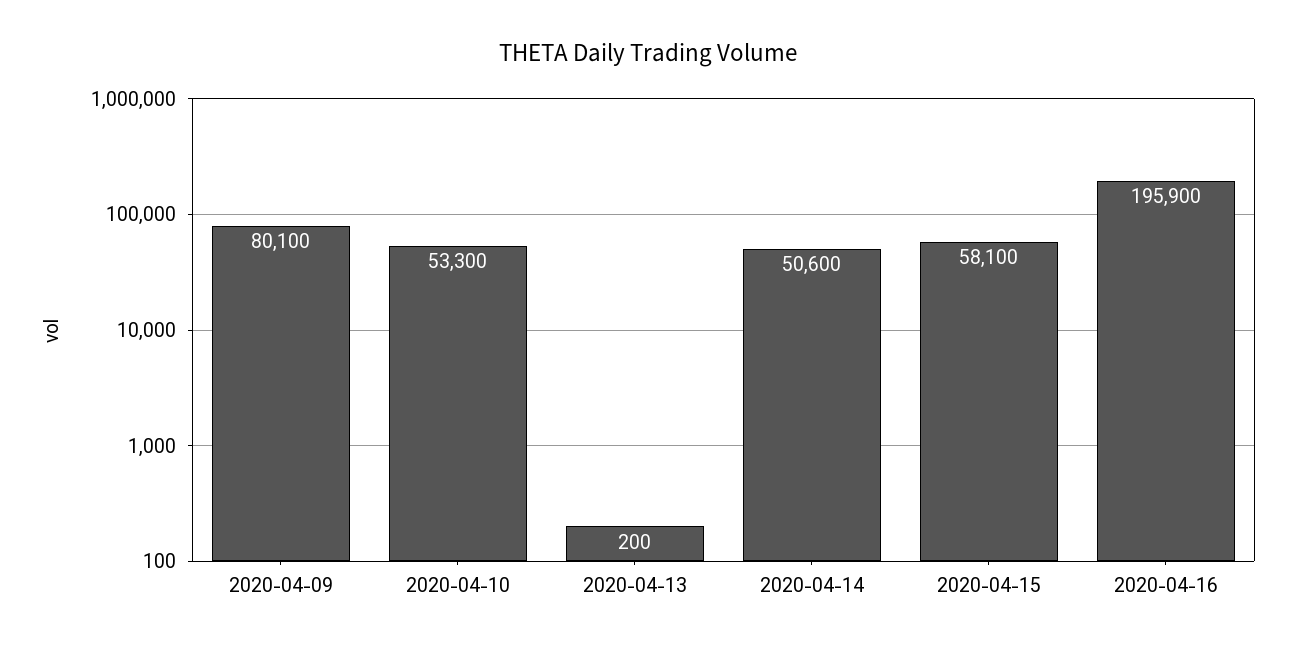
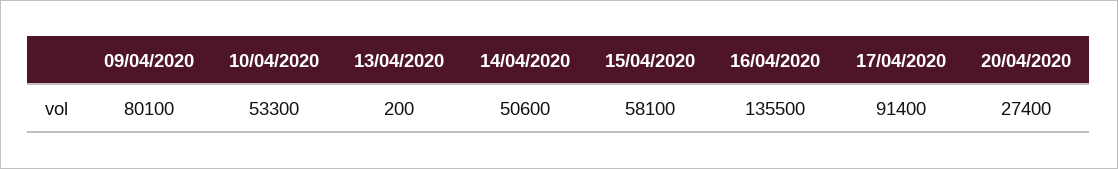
2020-04-16: 195900 -> 135500
17/04/2020: none -> 91400
20/04/2020: none -> 27400

